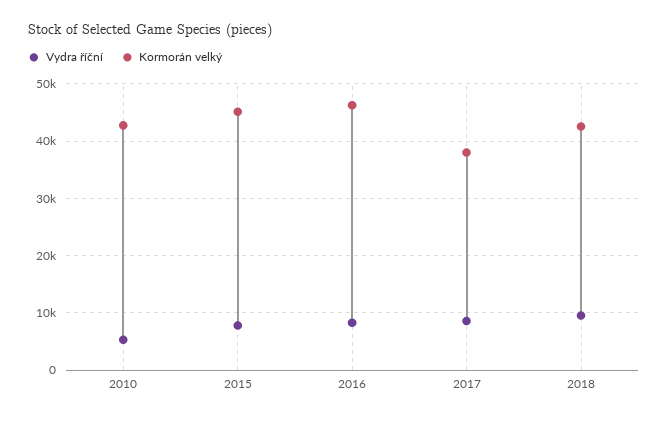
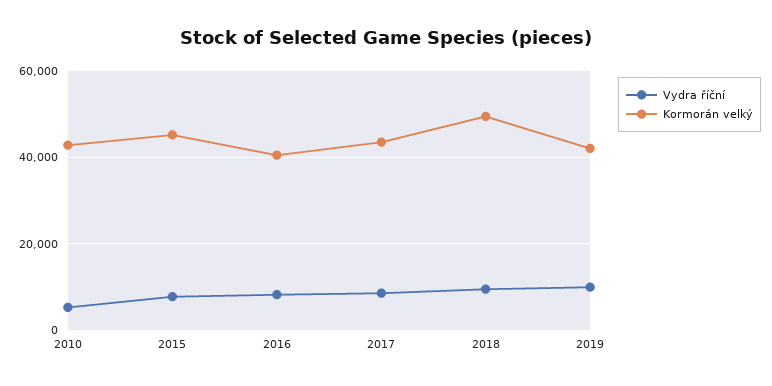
Kormorán velký, 2016: 46000 -> 40000
Kormorán velký, 2017: 38000 -> 44000
Kormorán velký, 2018: 42000 -> 50000
Vydra říční, 2019: none -> 10000
Kormorán velký, 2019: none -> 42000

